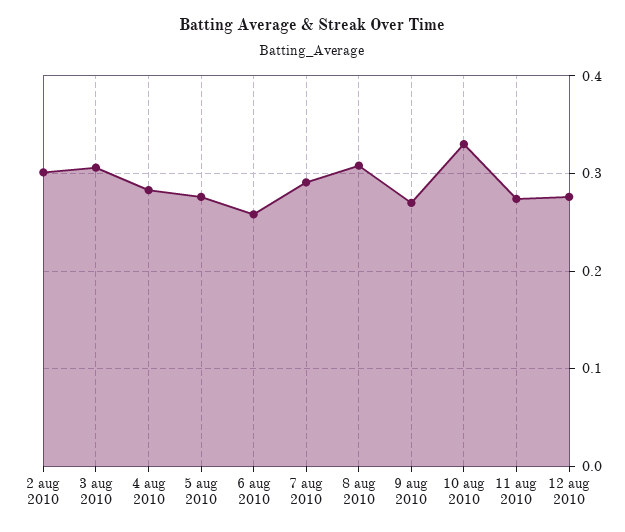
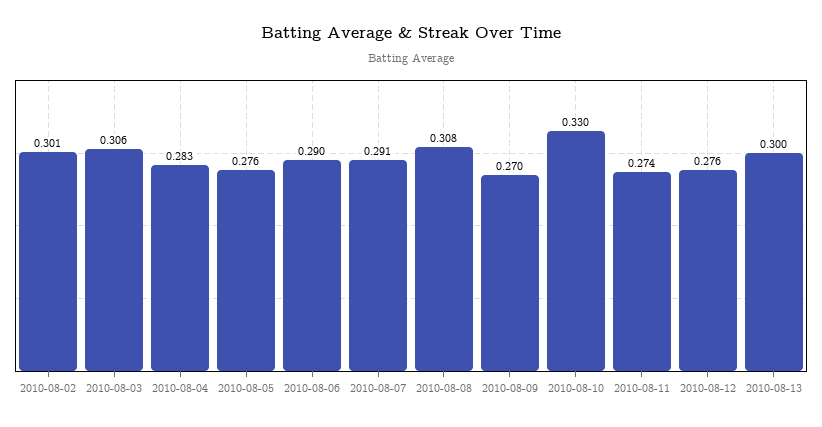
6 aug 2010: 0.26 -> 0.29
2010-08-13: none -> 0.3

